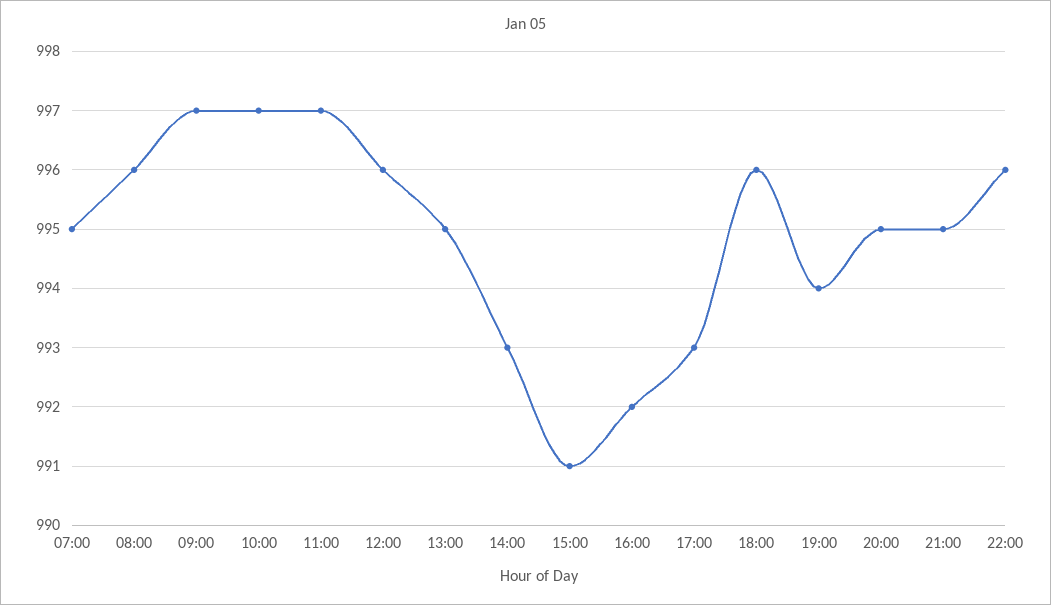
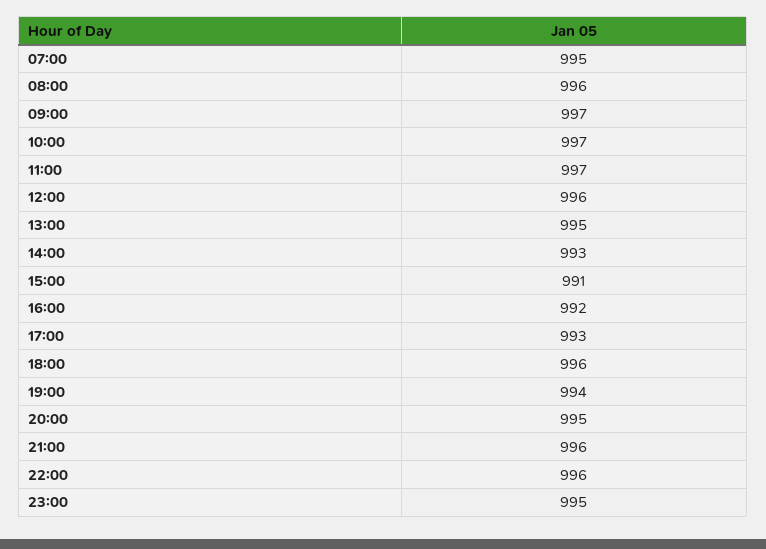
21:00: 995 -> 996
23:00: none -> 995

